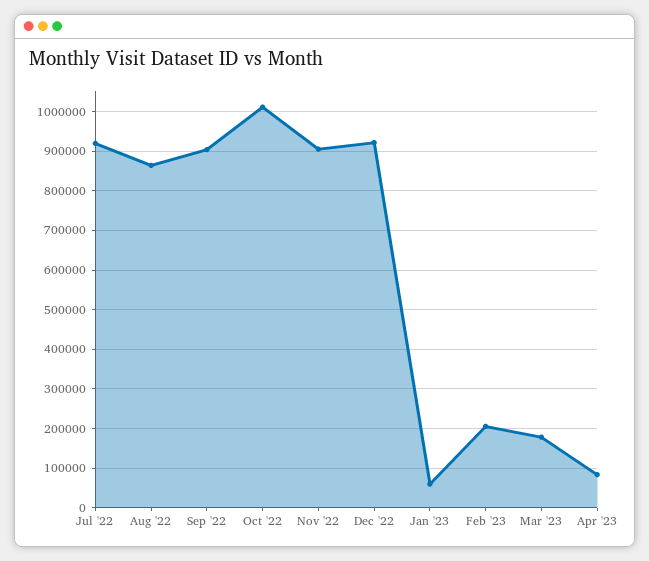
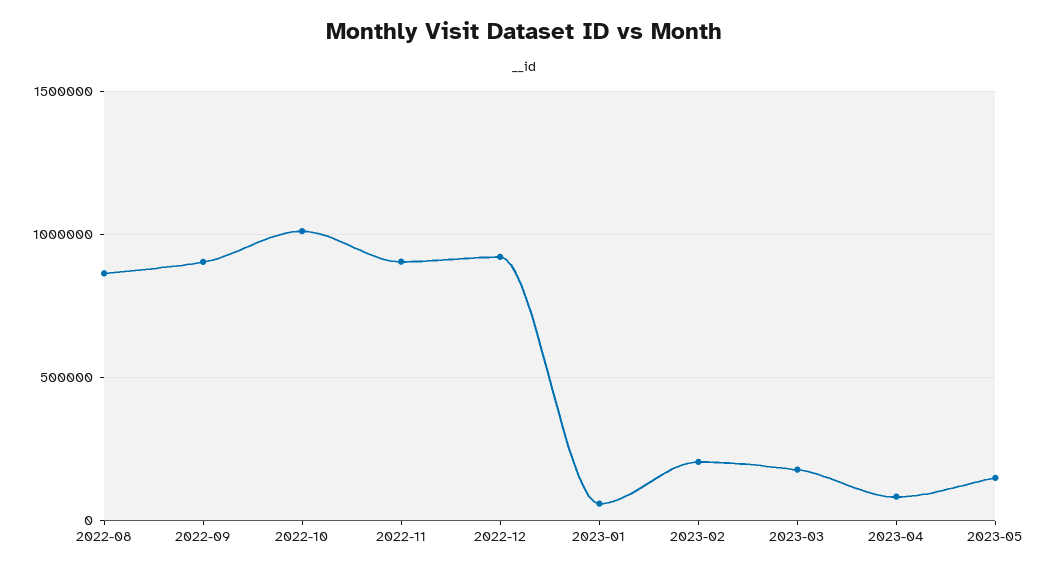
Jul '22: 920000 -> none
2023-05: none -> 150000

